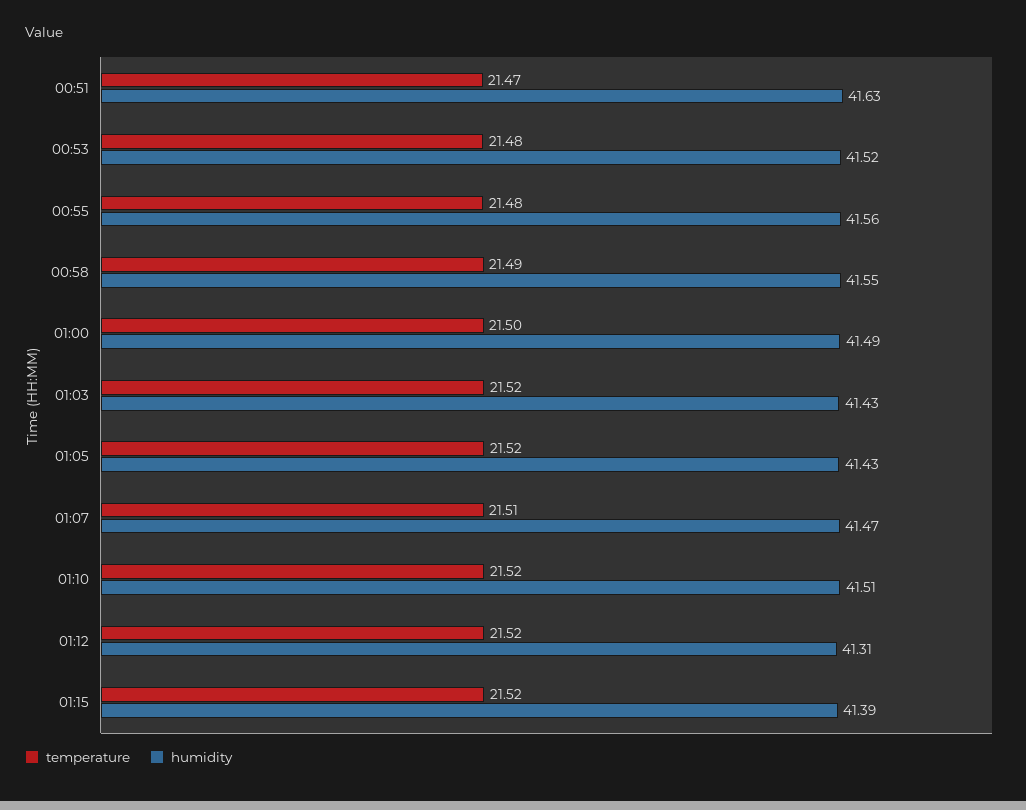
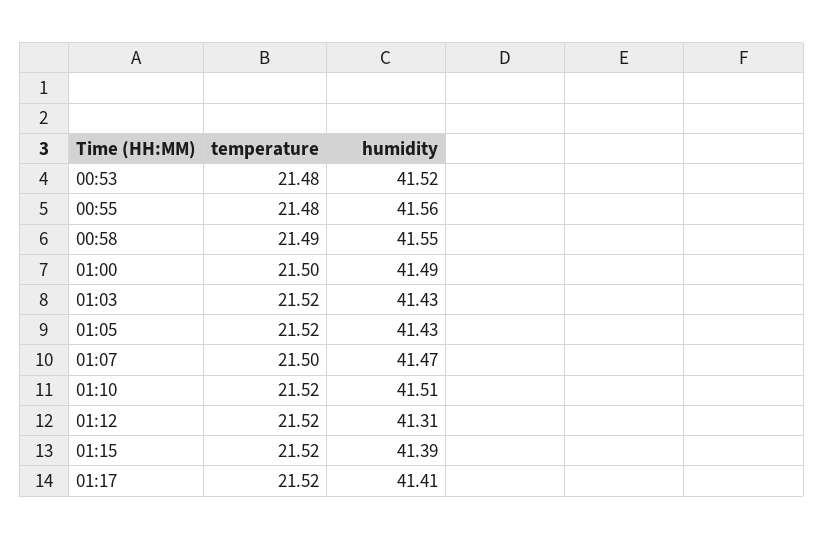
temperature, 00:51: 21.47 -> none
humidity, 00:51: 41.63 -> none
temperature, 01:07: 21.51 -> 21.5
temperature, 01:17: none -> 21.52
humidity, 01:17: none -> 41.41

